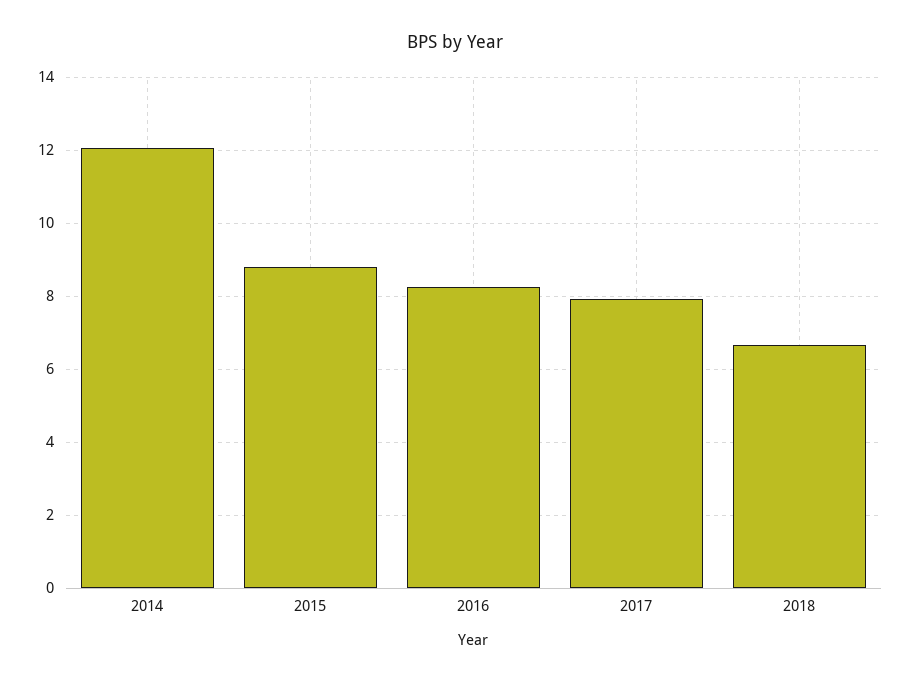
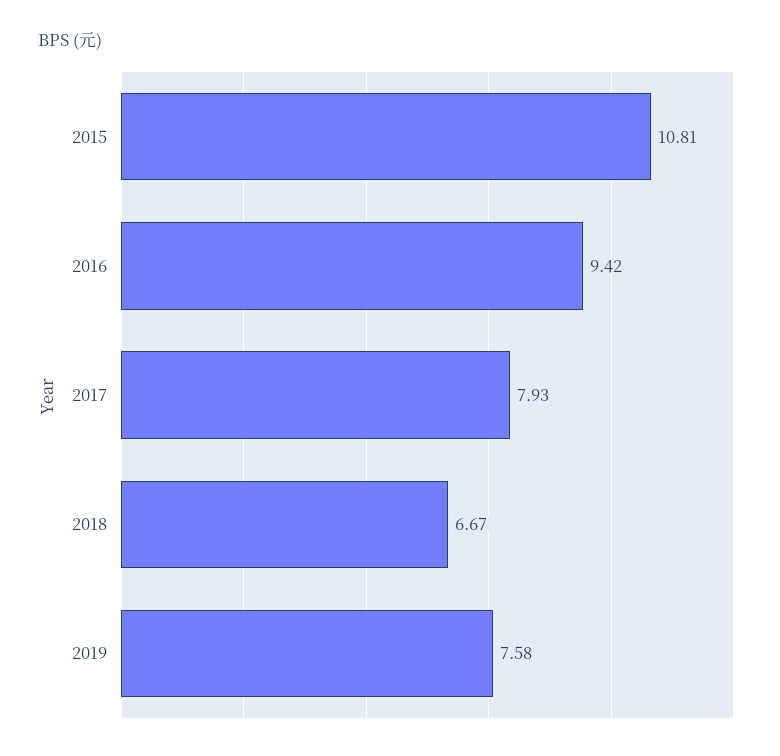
2014: 12 -> none
2015: 8.8 -> 10.81
2016: 8.2 -> 9.42
2019: none -> 7.58

